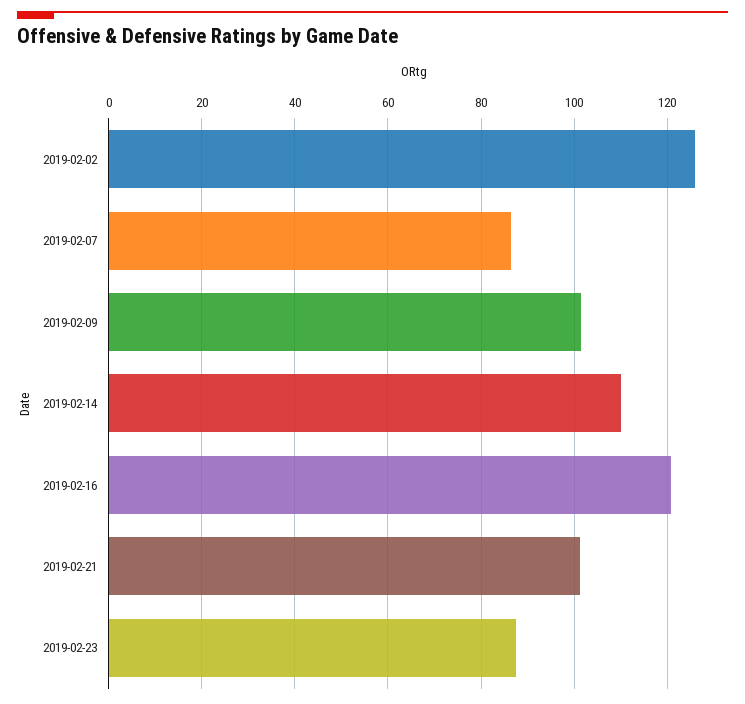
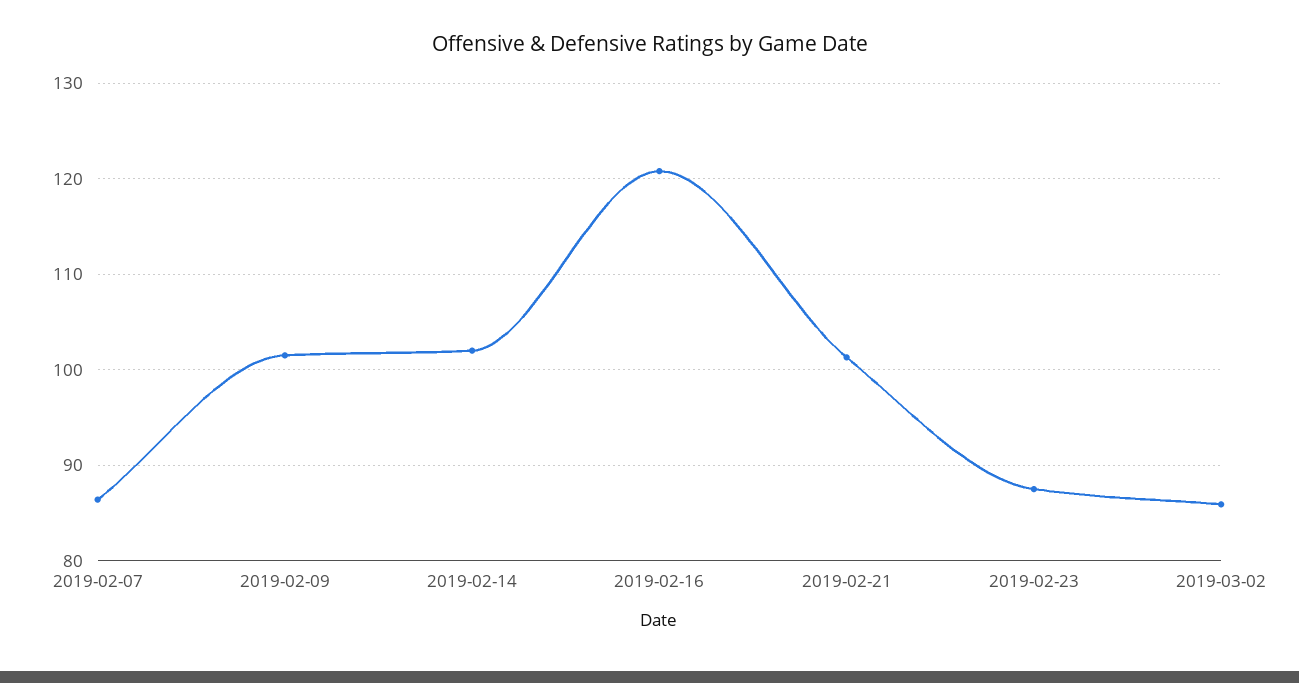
2019-02-02: 126 -> none
2019-02-14: 110 -> 102
2019-03-02: none -> 86

